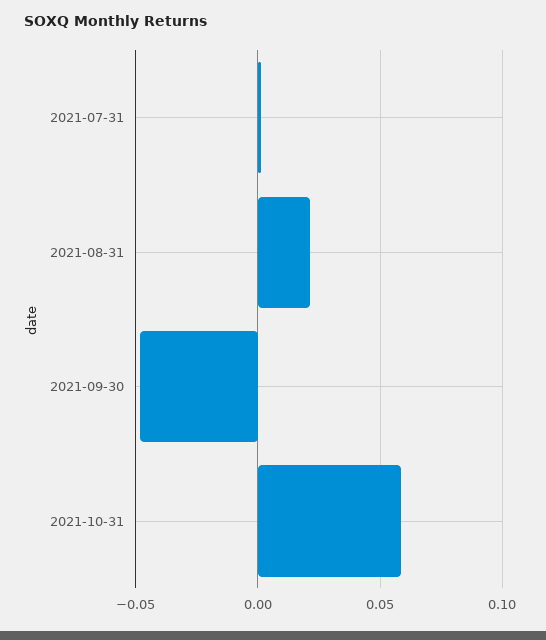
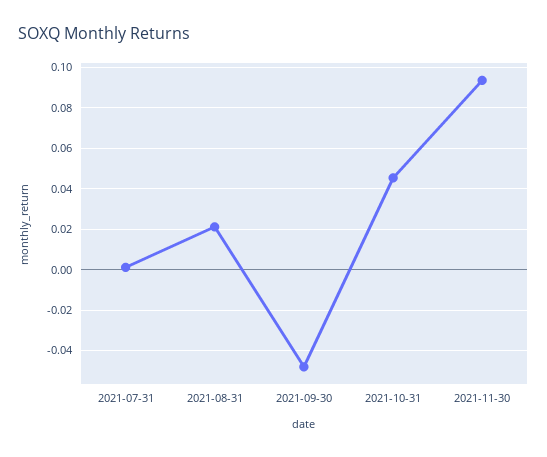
2021-10-31: 0.06 -> 0.045
2021-11-30: none -> 0.095

